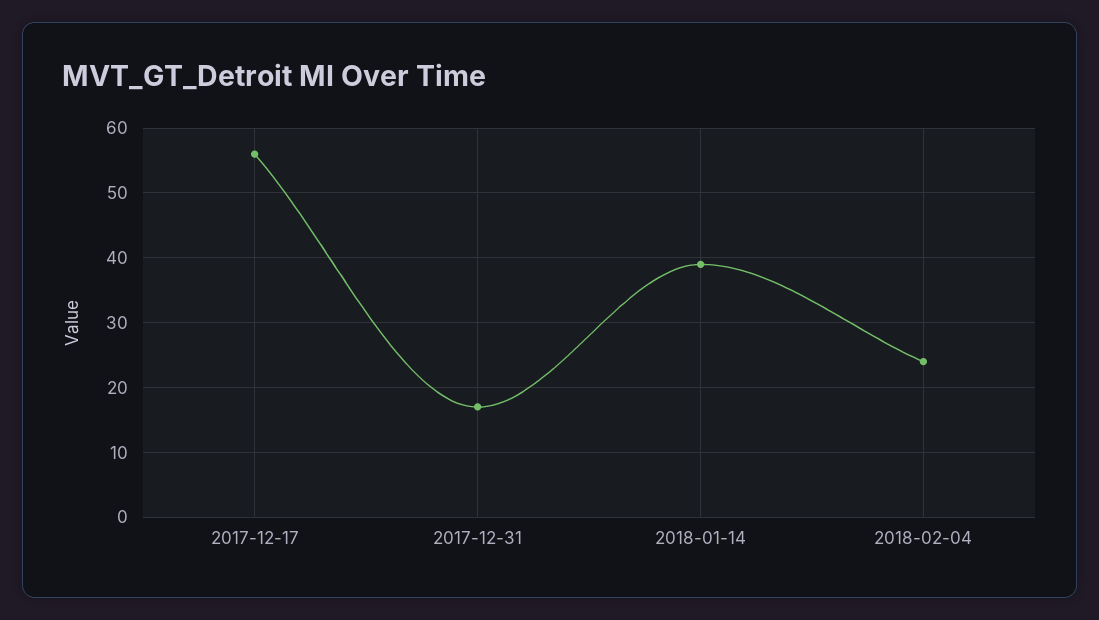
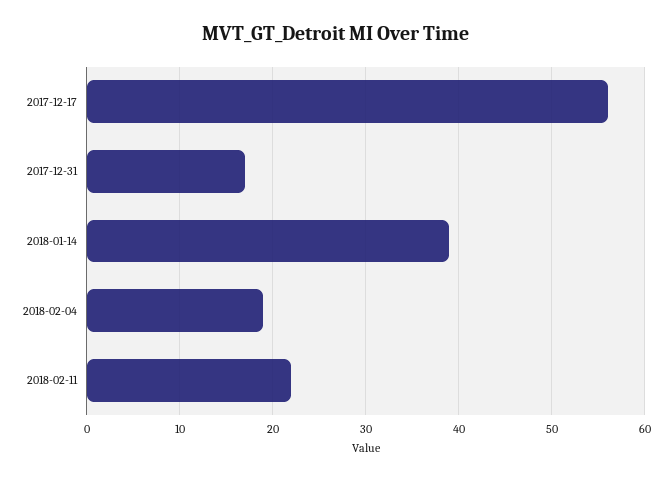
2018-02-04: 24 -> 19
2018-02-11: none -> 22

